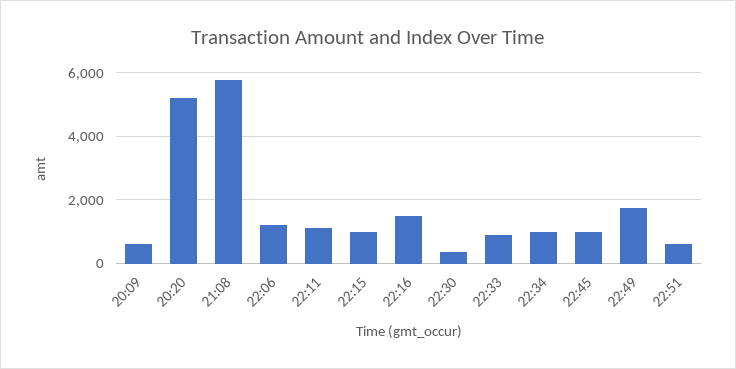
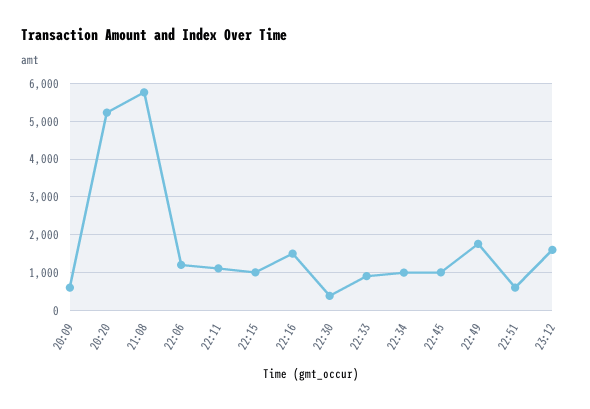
23:12: none -> 1600

